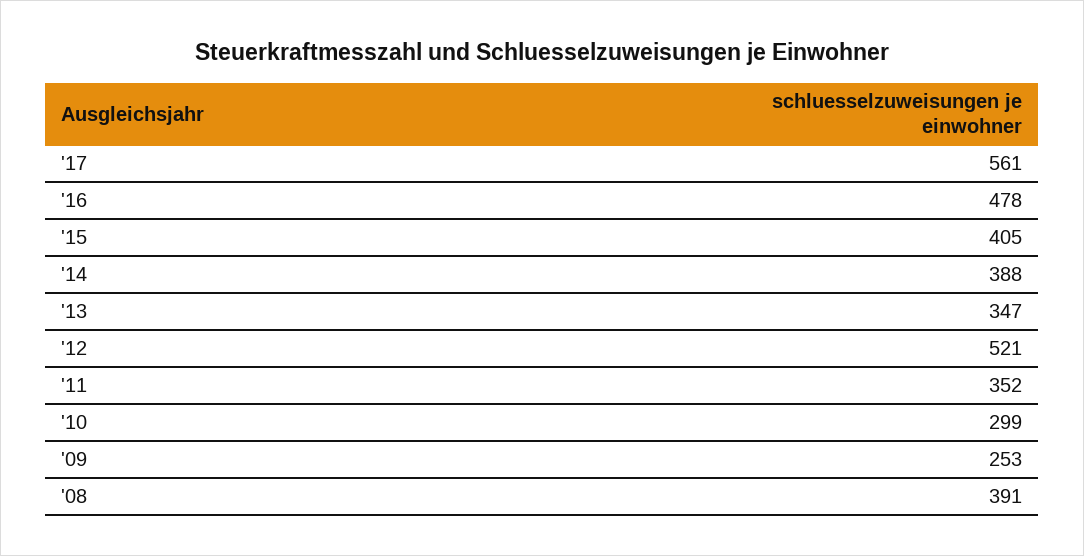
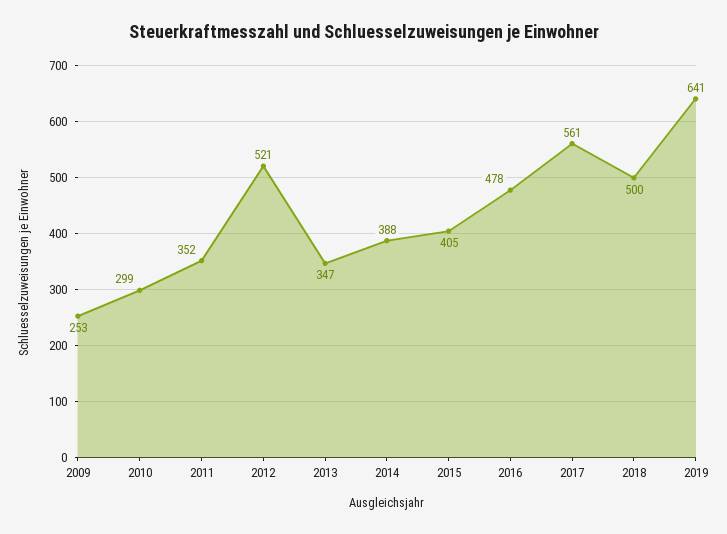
'08: 391 -> none
2018: none -> 500
2019: none -> 641

